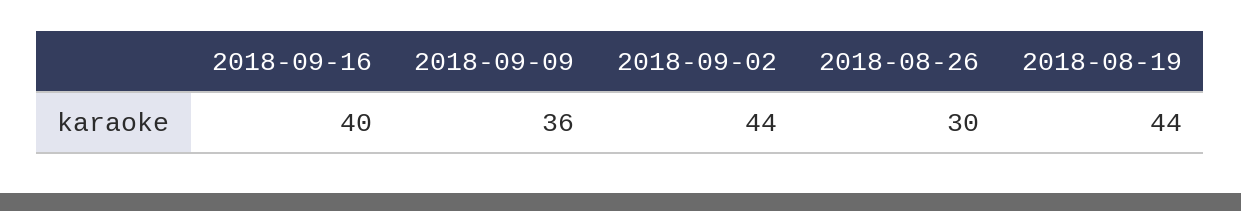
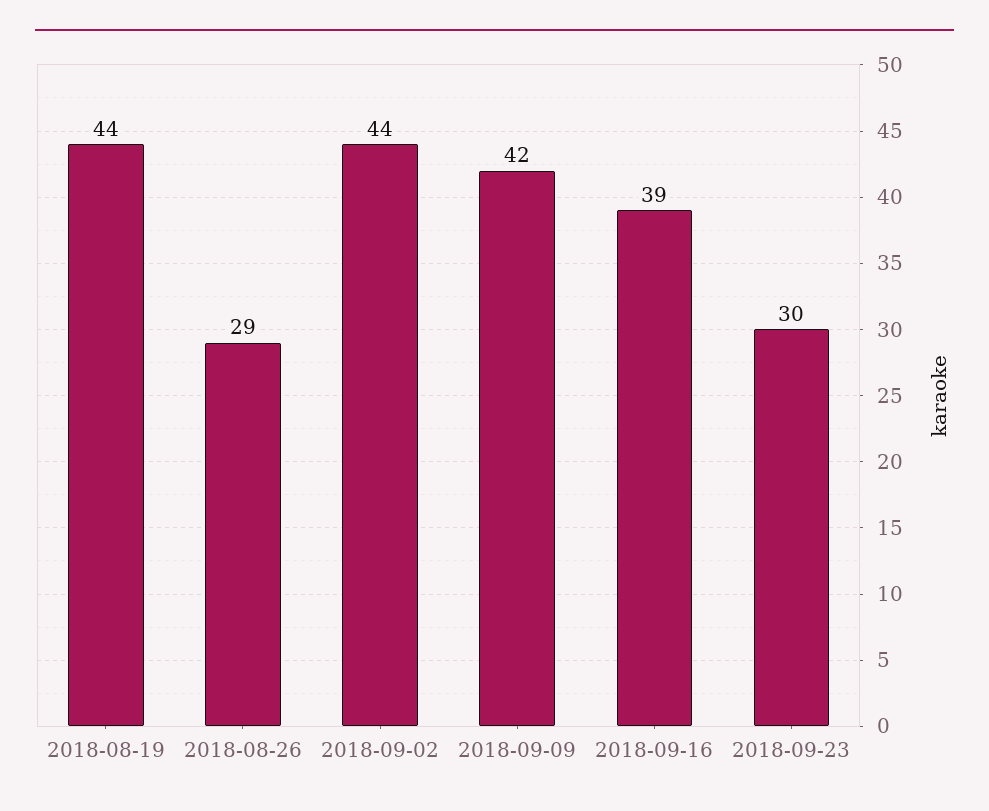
2018-09-16: 40 -> 39
2018-09-09: 36 -> 42
2018-08-26: 30 -> 29
2018-09-23: none -> 30

